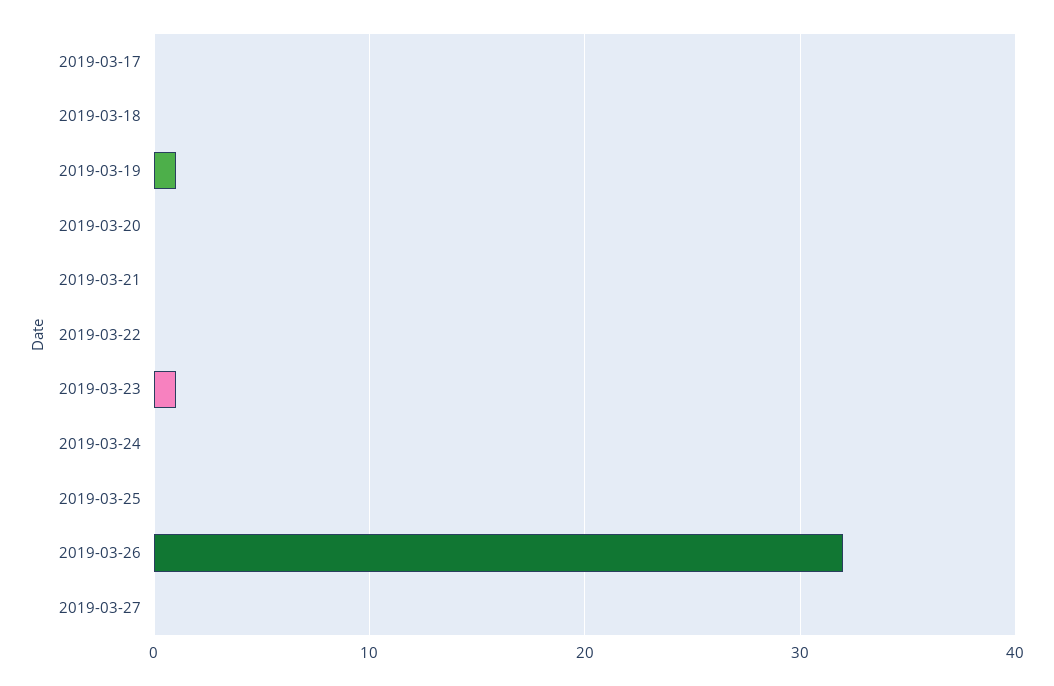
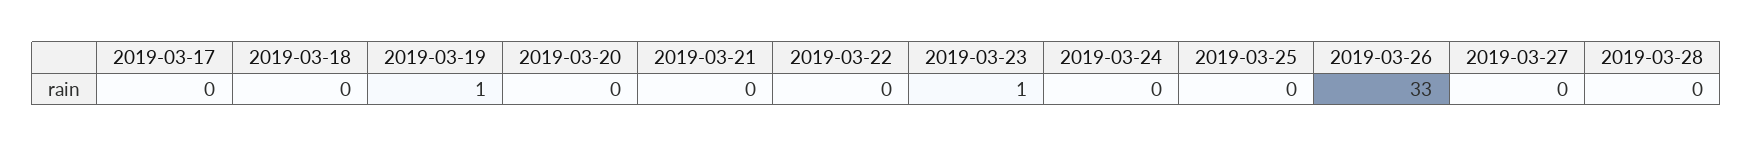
2019-03-26: 32 -> 33
2019-03-28: none -> 0

